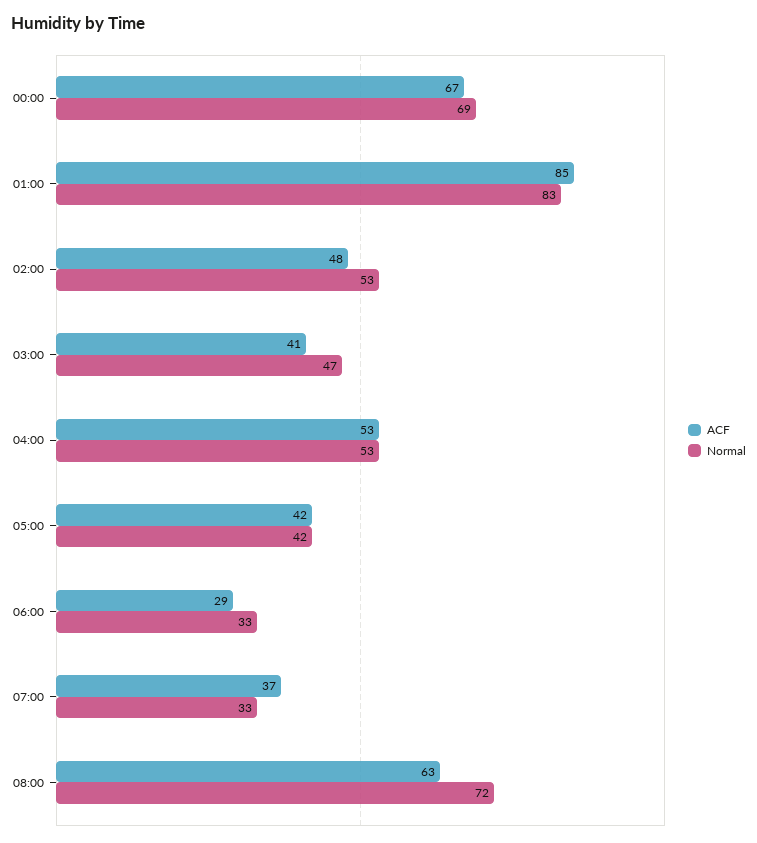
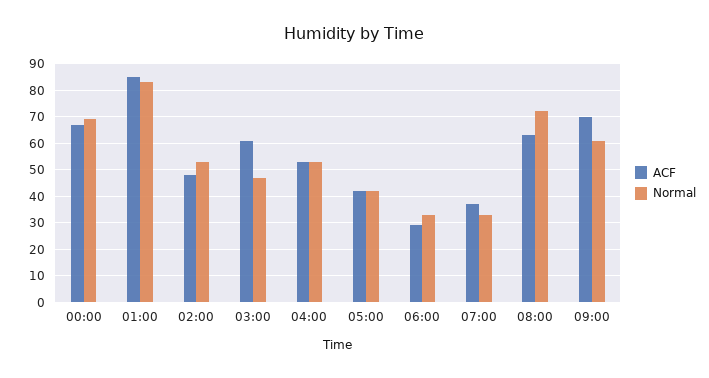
ACF, 03:00: 41 -> 60
ACF, 09:00: none -> 70
Normal, 09:00: none -> 60

